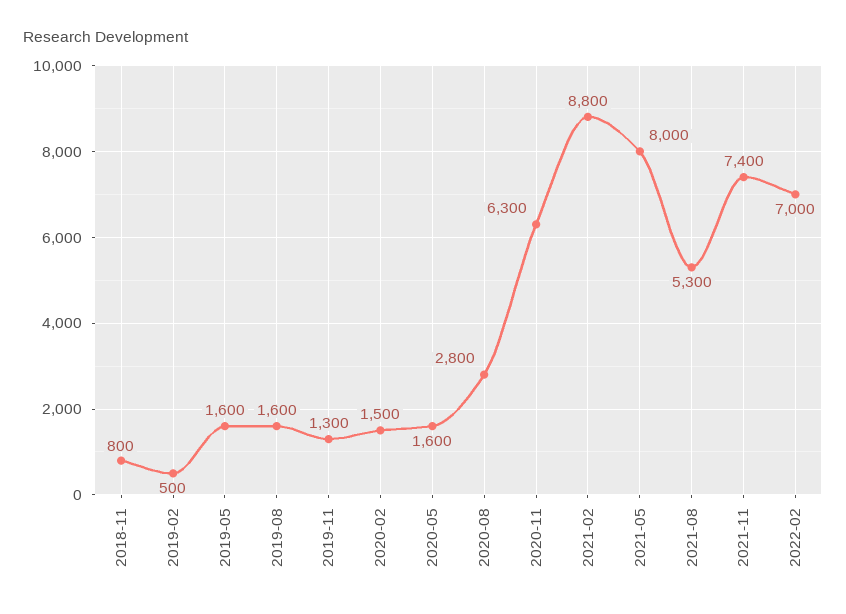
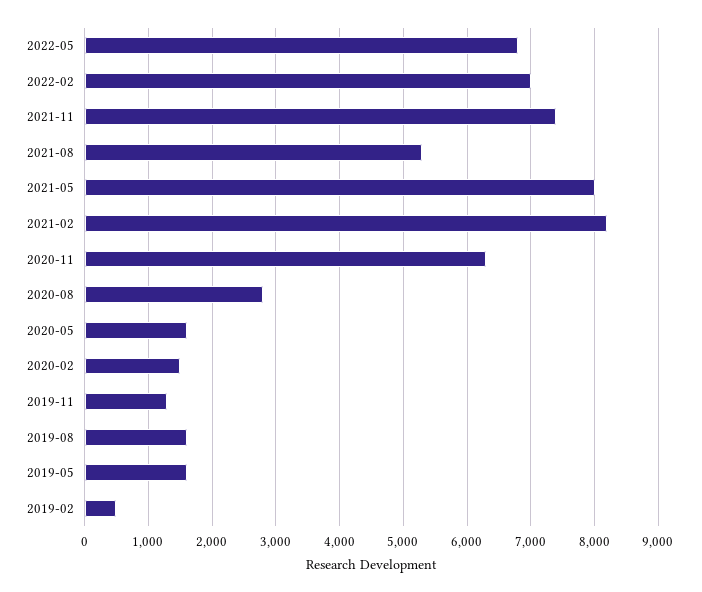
2018-11: 800 -> none
2021-02: 8800 -> 8200
2022-05: none -> 6800

